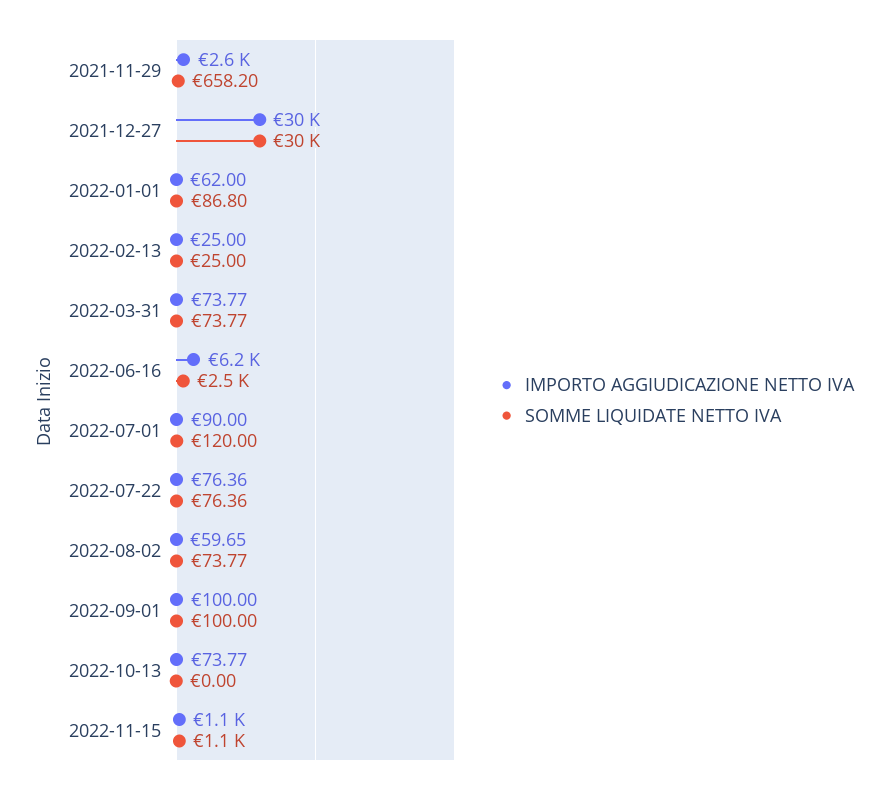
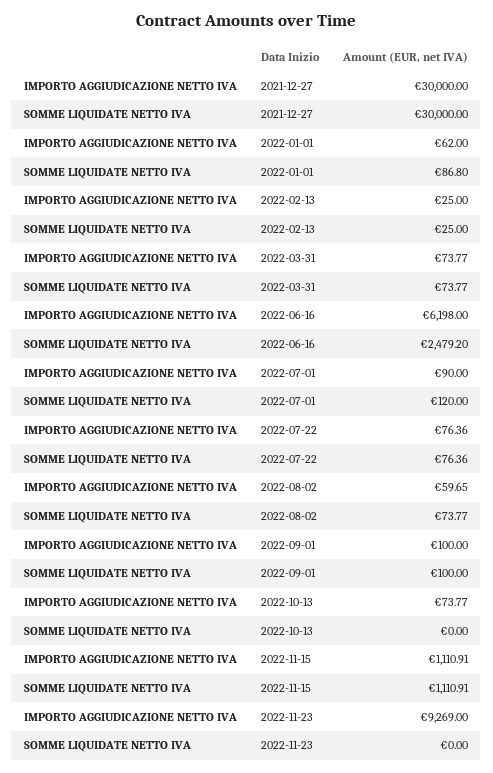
IMPORTO AGGIUDICAZIONE NETTO IVA, 2021-11-29: 2600 -> none
SOMME LIQUIDATE NETTO IVA, 2021-11-29: 658.2 -> none
IMPORTO AGGIUDICAZIONE NETTO IVA, 2022-11-23: none -> 9269
SOMME LIQUIDATE NETTO IVA, 2022-11-23: none -> 0

